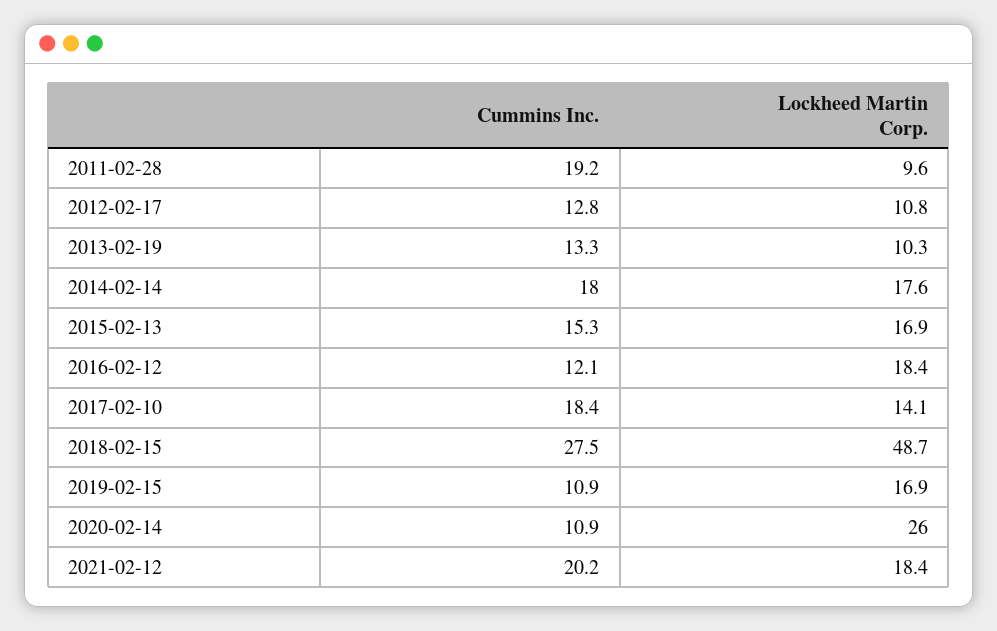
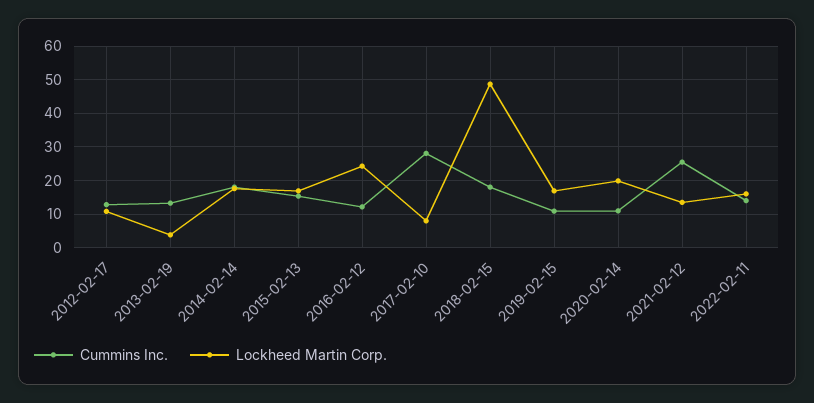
Cummins Inc., 2011-02-28: 19.2 -> none
Lockheed Martin Corp., 2011-02-28: 9.6 -> none
Lockheed Martin Corp., 2013-02-19: 10.3 -> 4
Lockheed Martin Corp., 2016-02-12: 18.4 -> 24
Cummins Inc., 2017-02-10: 18.4 -> 28
Lockheed Martin Corp., 2017-02-10: 14.1 -> 8
Cummins Inc., 2018-02-15: 27.5 -> 18
Lockheed Martin Corp., 2020-02-14: 26 -> 20
Cummins Inc., 2021-02-12: 20.2 -> 26
Lockheed Martin Corp., 2021-02-12: 18.4 -> 14
Cummins Inc., 2022-02-11: none -> 14
Lockheed Martin Corp., 2022-02-11: none -> 16

